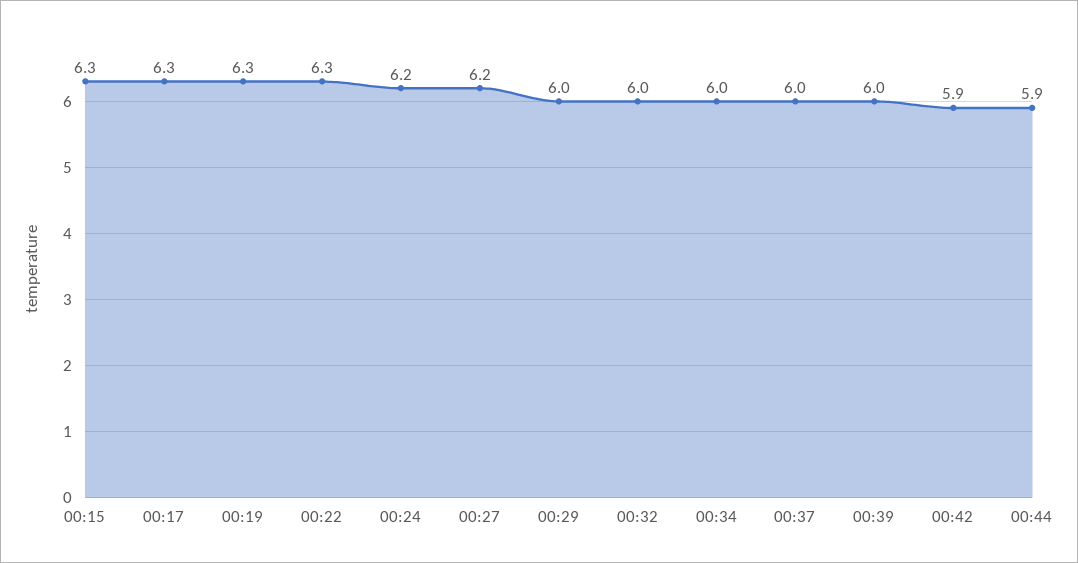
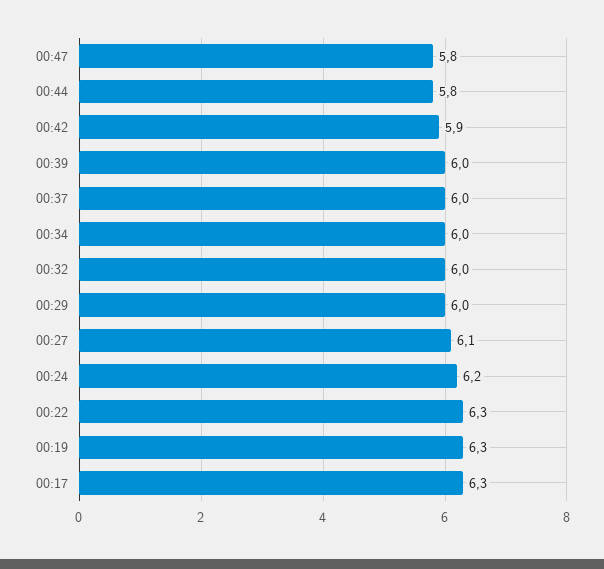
00:15: 6.3 -> none
00:27: 6.2 -> 6.1
00:44: 5.9 -> 5.8
00:47: none -> 5.8

